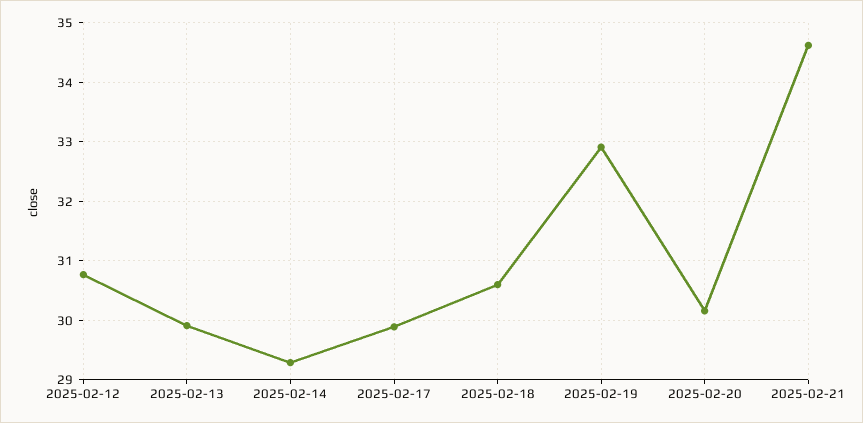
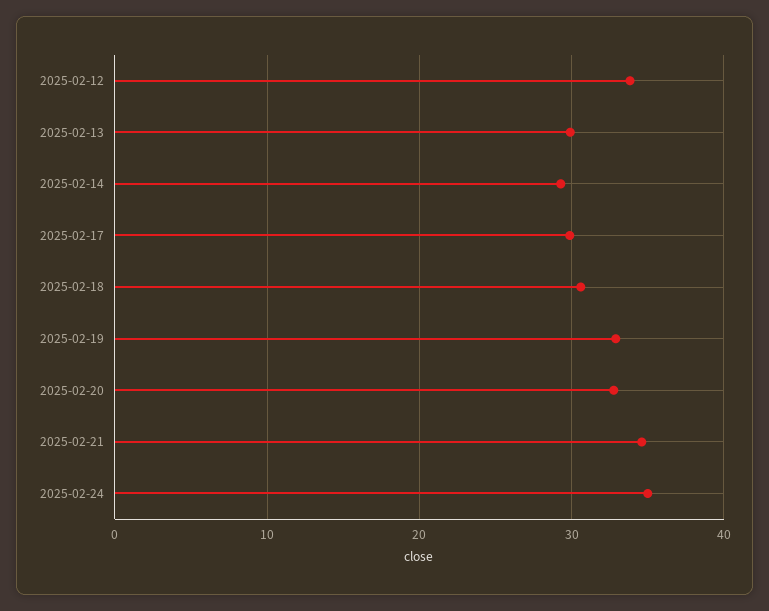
2025-02-12: 30.8 -> 34
2025-02-20: 30.2 -> 33
2025-02-24: none -> 35

